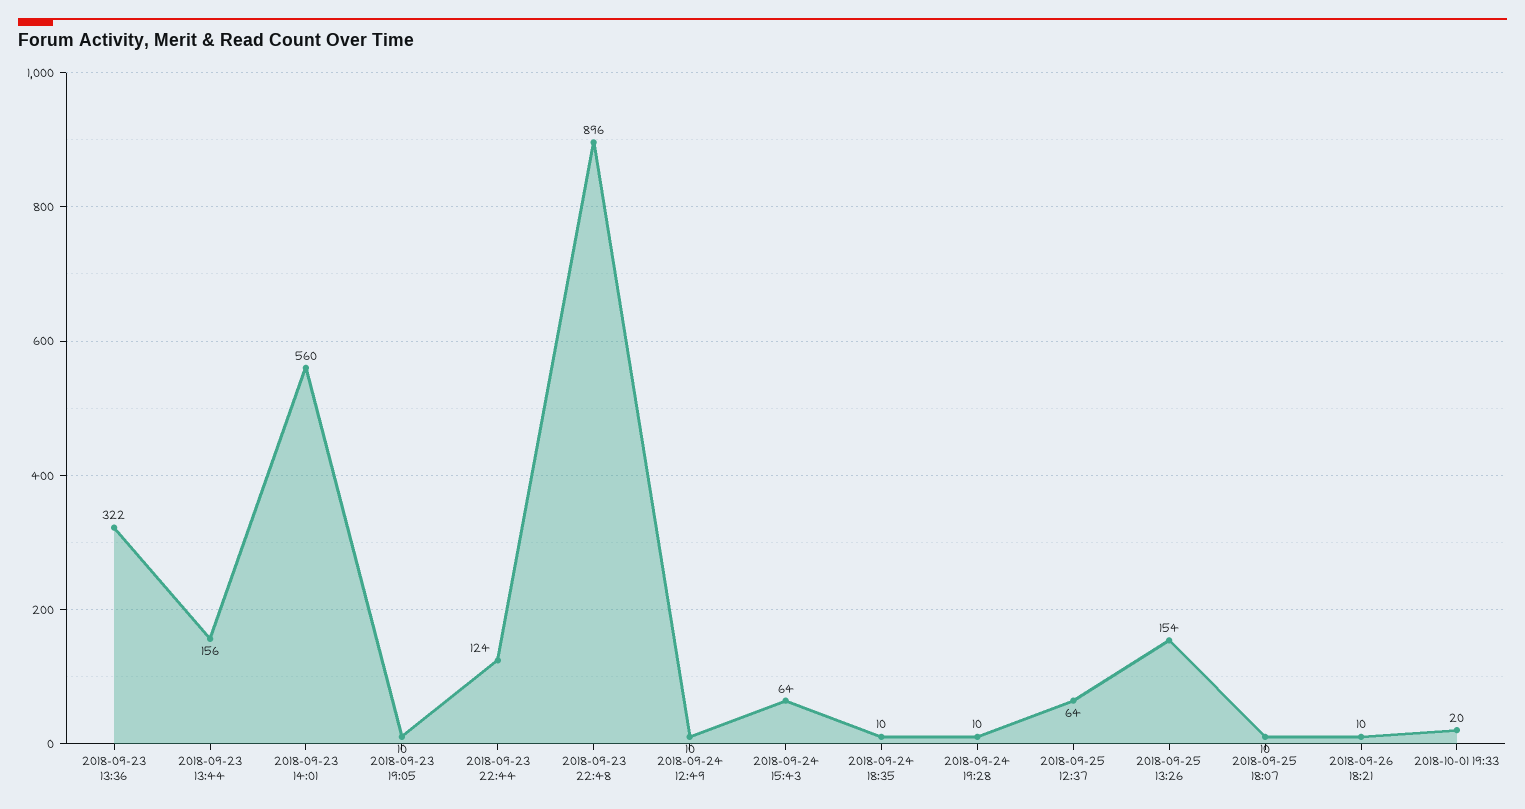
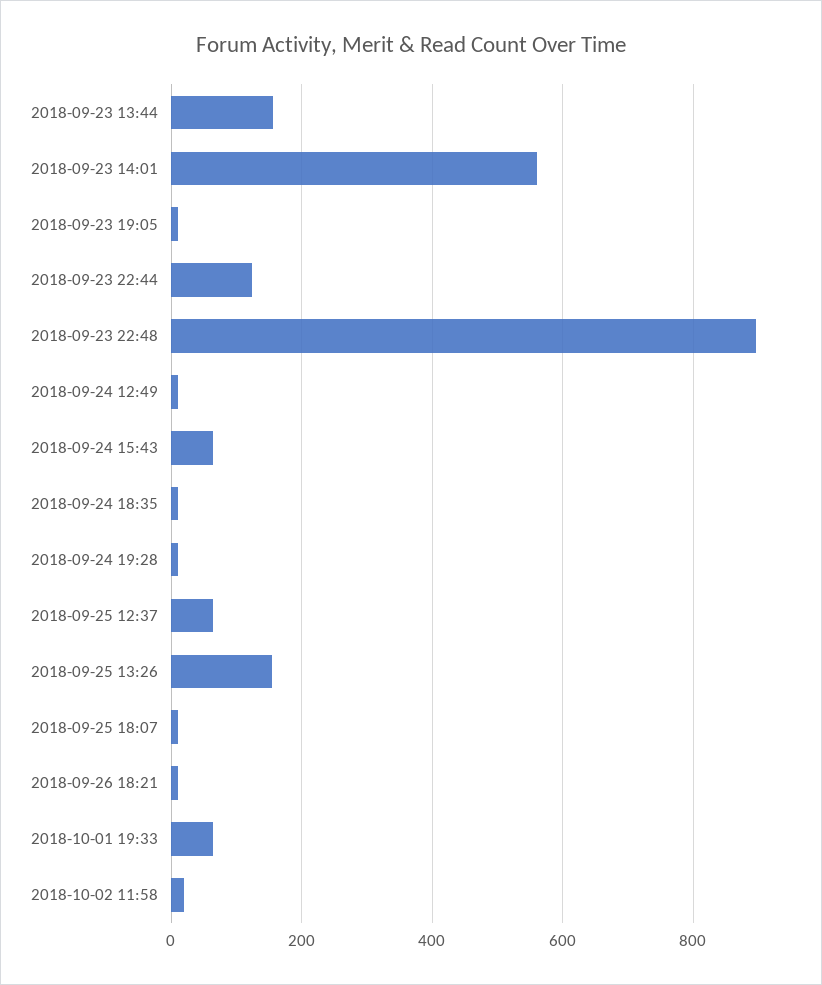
2018-09-23 13:36: 322 -> none
2018-10-01 19:33: 20 -> 60
2018-10-02 11:58: none -> 20

